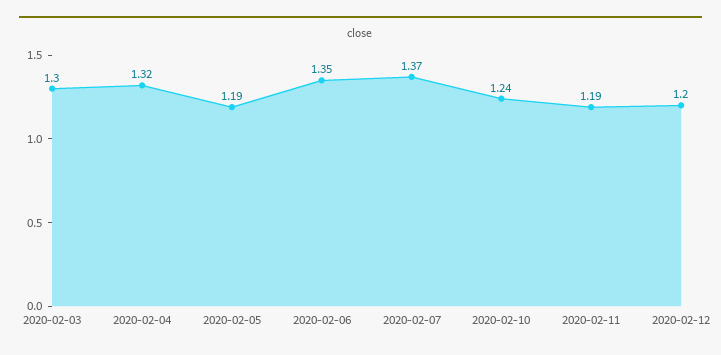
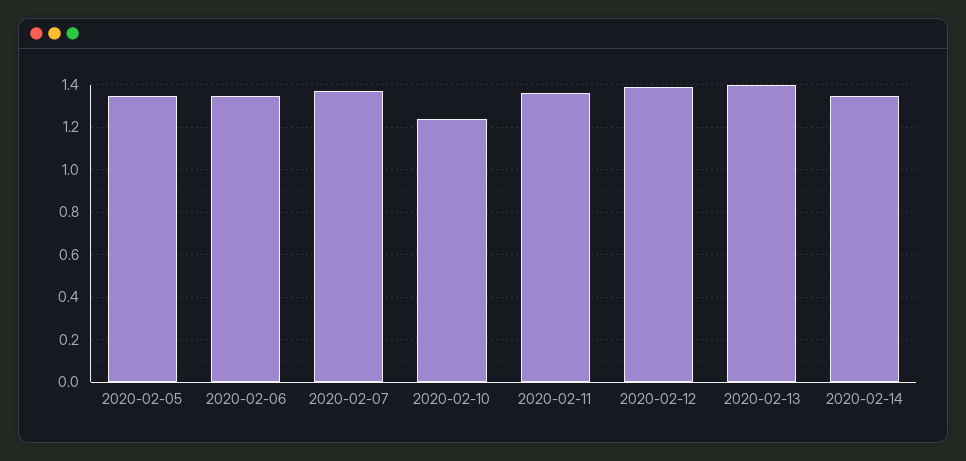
2020-02-03: 1.3 -> none
2020-02-04: 1.32 -> none
2020-02-05: 1.19 -> 1.35
2020-02-11: 1.19 -> 1.35
2020-02-12: 1.2 -> 1.4
2020-02-13: none -> 1.4
2020-02-14: none -> 1.35

